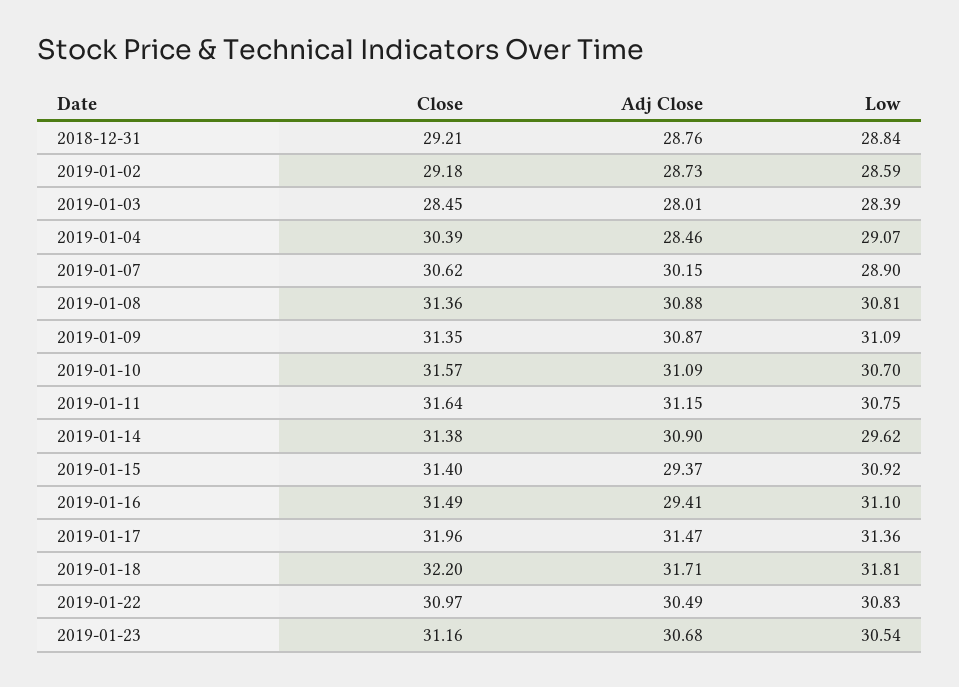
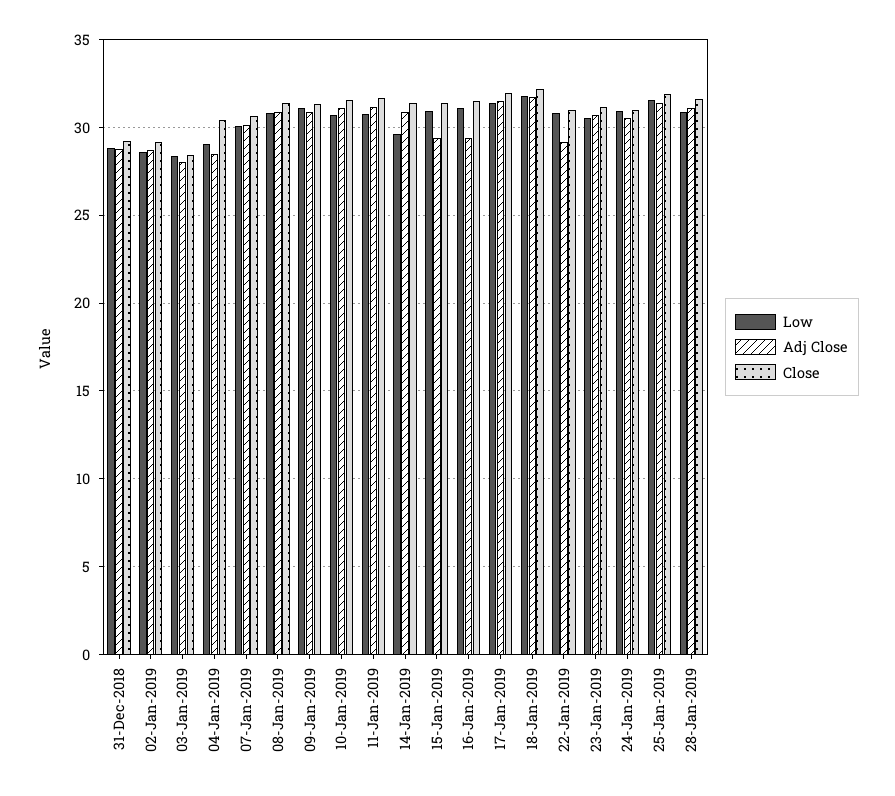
Low, 2019-01-07: 28.9 -> 30
Adj Close, 2019-01-22: 30.49 -> 29
Low, 24-Jan-2019: none -> 31
Adj Close, 24-Jan-2019: none -> 30.5
Close, 24-Jan-2019: none -> 31
Low, 25-Jan-2019: none -> 31.5
Adj Close, 25-Jan-2019: none -> 31.5
Close, 25-Jan-2019: none -> 32
Low, 28-Jan-2019: none -> 31
Adj Close, 28-Jan-2019: none -> 31
Close, 28-Jan-2019: none -> 31.5

